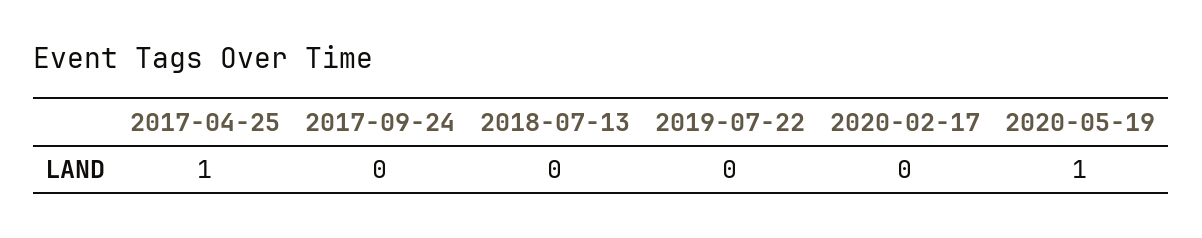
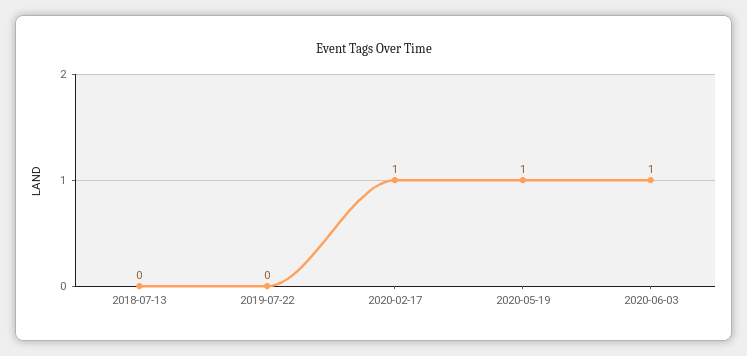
2017-04-25: 1 -> none
2017-09-24: 0 -> none
2020-02-17: 0 -> 1
2020-06-03: none -> 1

